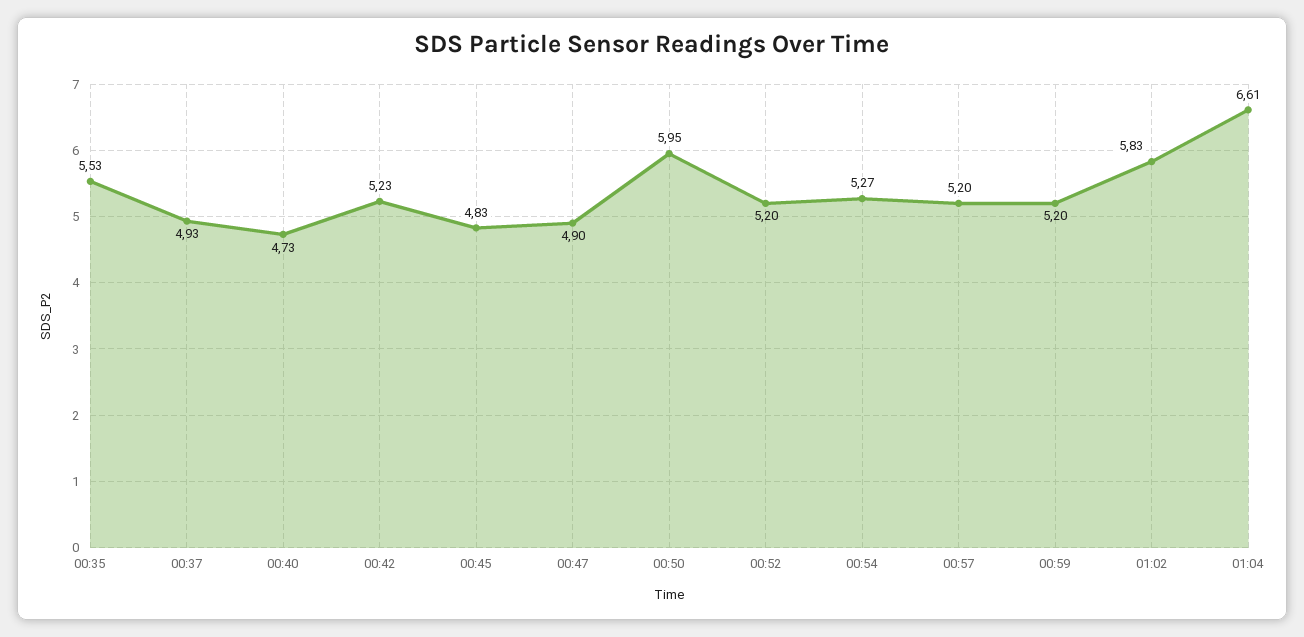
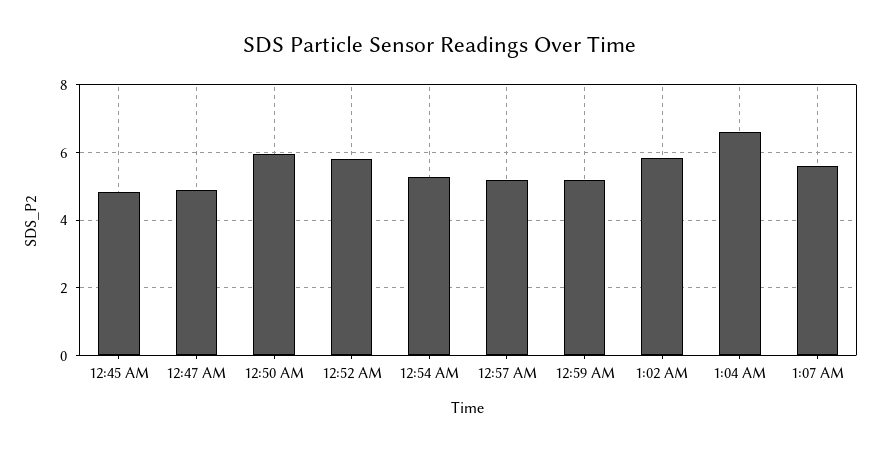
00:35: 5.53 -> none
00:37: 4.93 -> none
00:40: 4.73 -> none
00:42: 5.23 -> none
00:52: 5.2 -> 5.8
1:07 AM: none -> 5.6

